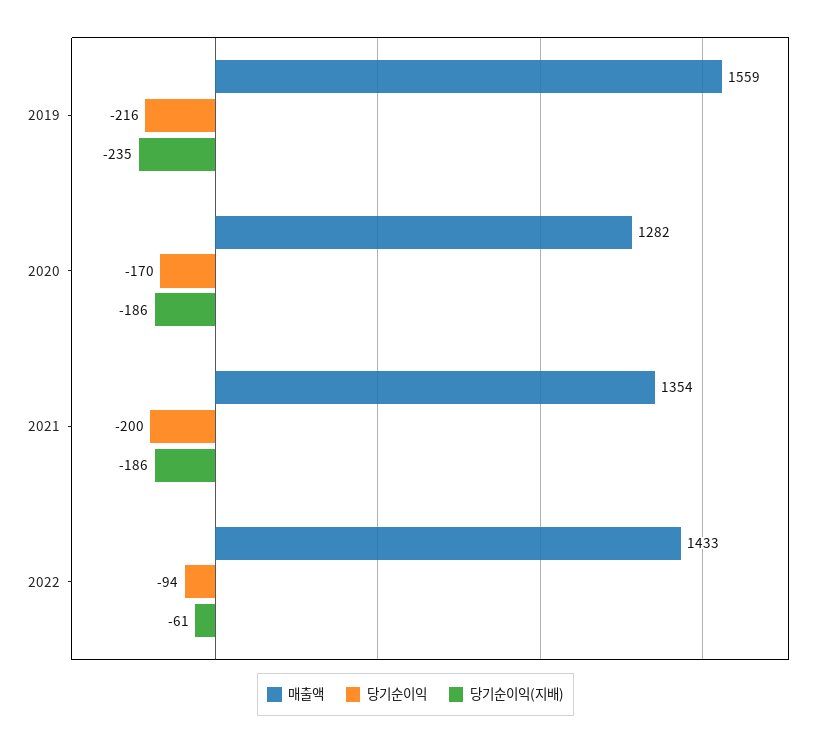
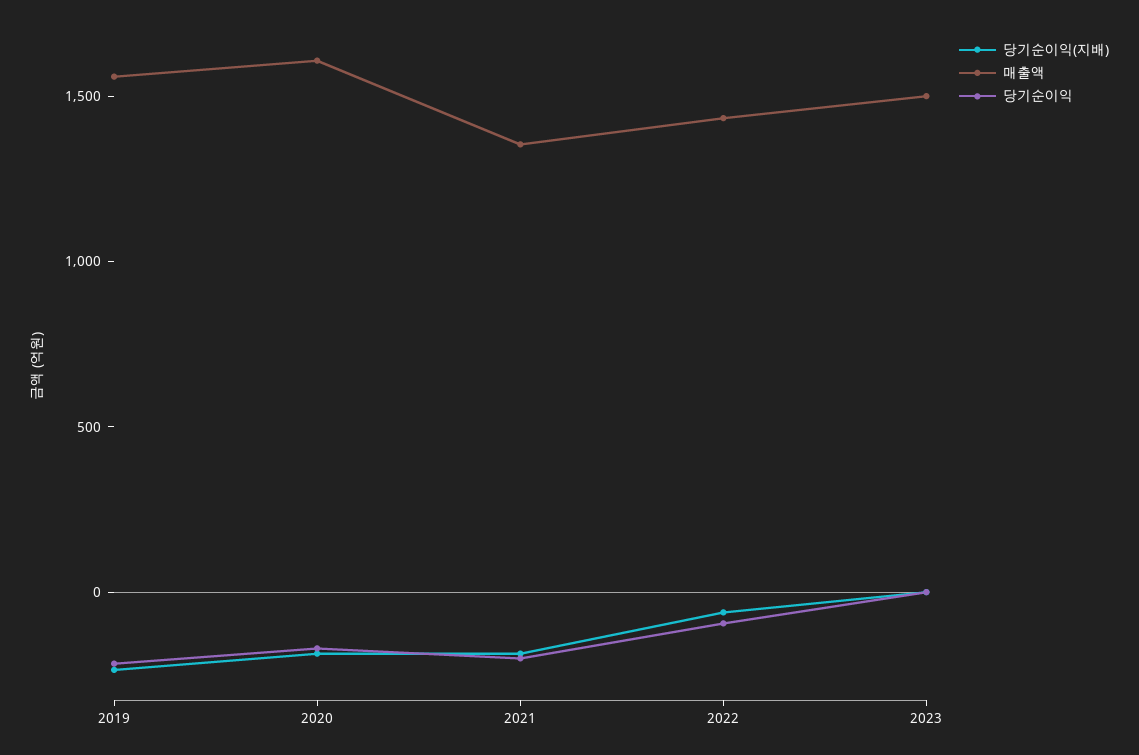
매출액, 2020: 1282 -> 1600
당기순이익(지배), 2023: none -> 0
매출액, 2023: none -> 1500
당기순이익, 2023: none -> 0

